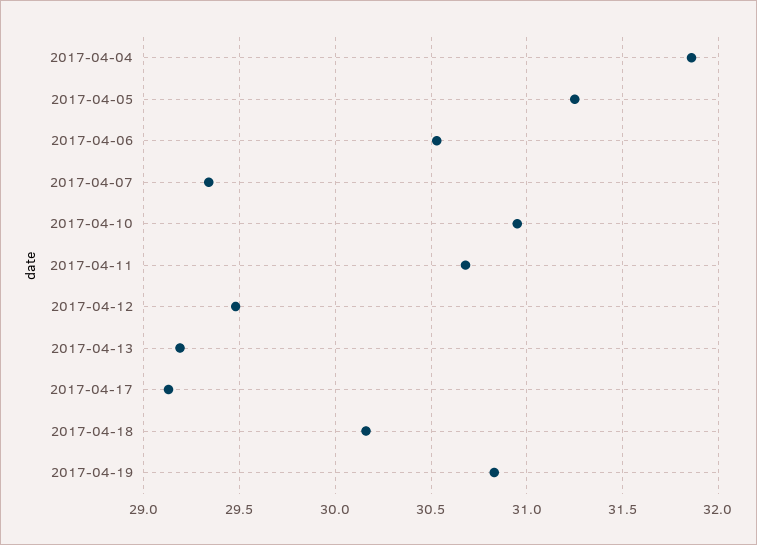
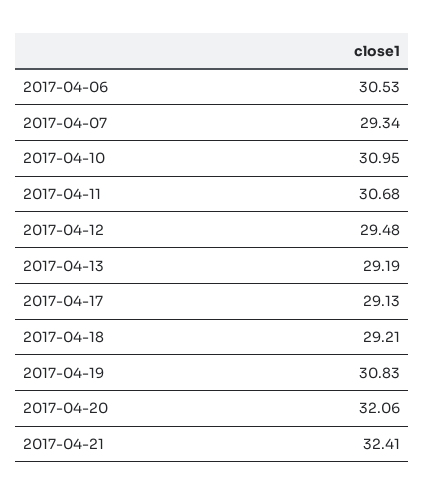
2017-04-04: 31.85 -> none
2017-04-05: 31.25 -> none
2017-04-18: 30.15 -> 29.21
2017-04-20: none -> 32.06
2017-04-21: none -> 32.41

